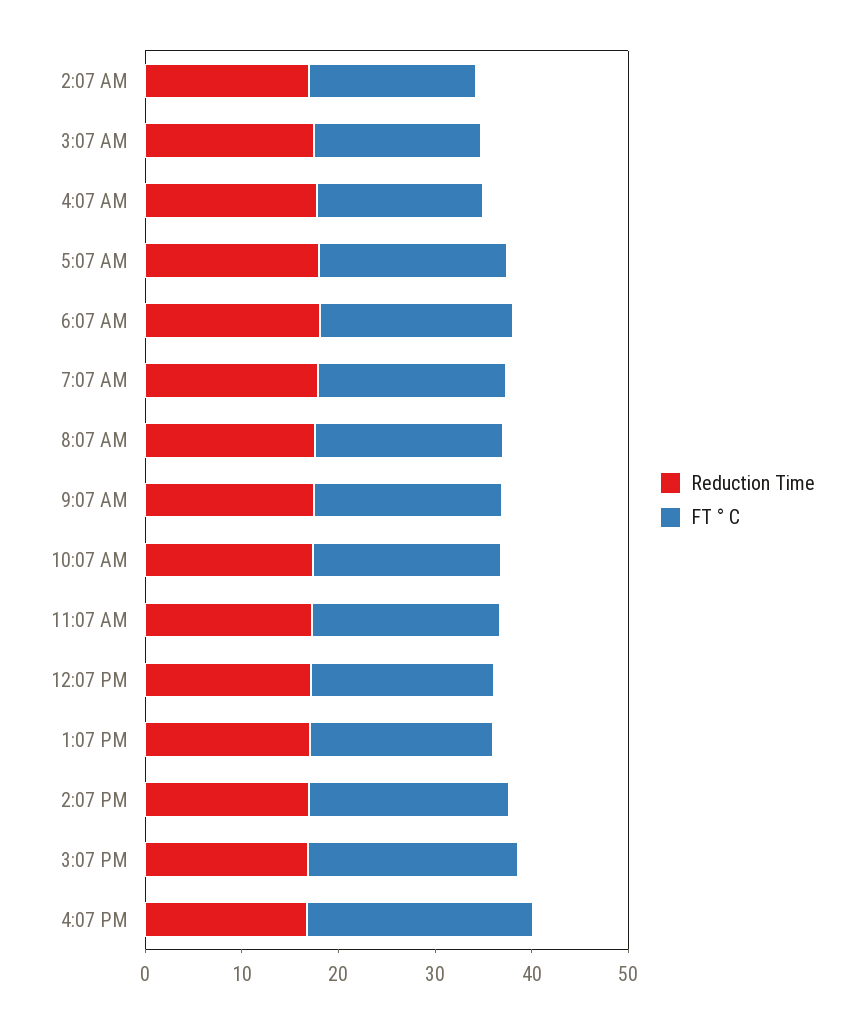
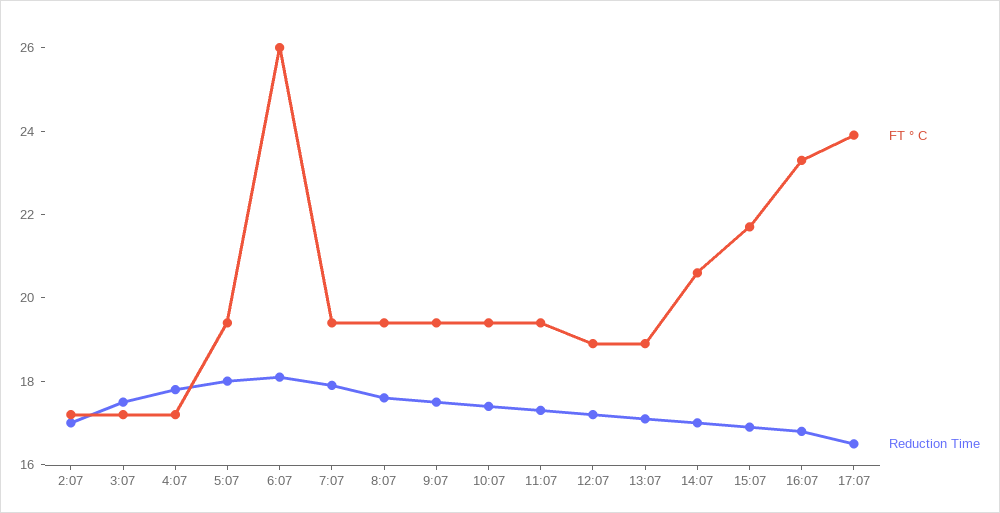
FT ° C, 6:07 AM: 20 -> 26
FT ° C, 17:07: none -> 24
Reduction Time, 17:07: none -> 16.5

